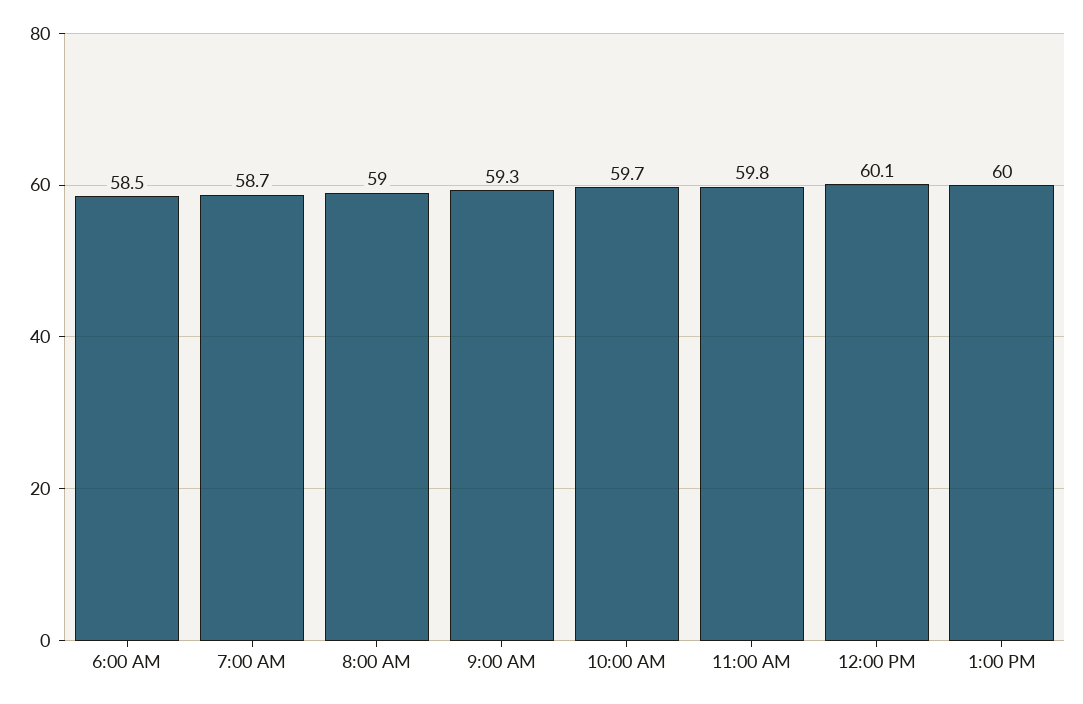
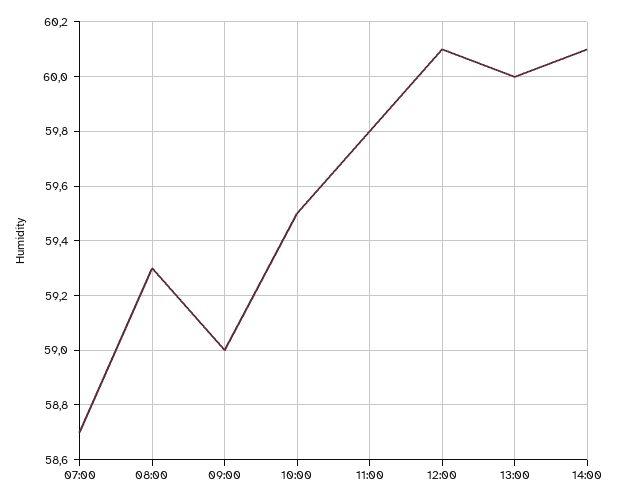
6:00 AM: 58.5 -> none
8:00 AM: 59 -> 59.3
9:00 AM: 59.3 -> 59
10:00 AM: 59.7 -> 59.5
14:00: none -> 60.1

